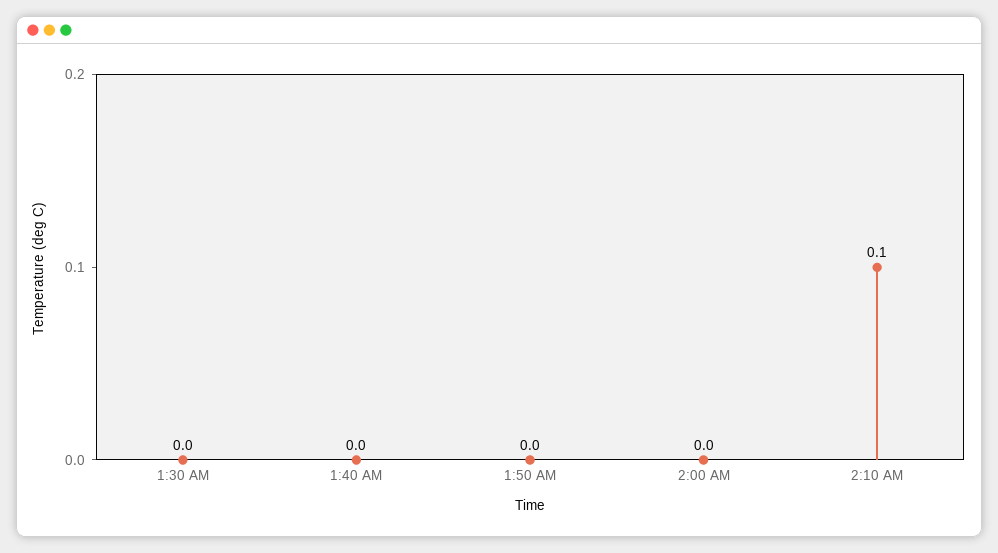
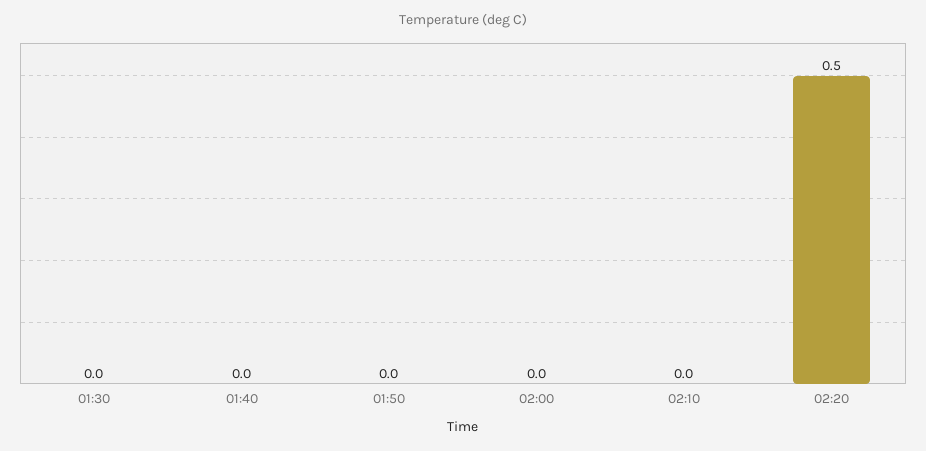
2:10 AM: 0.1 -> 0
02:20: none -> 0.5

